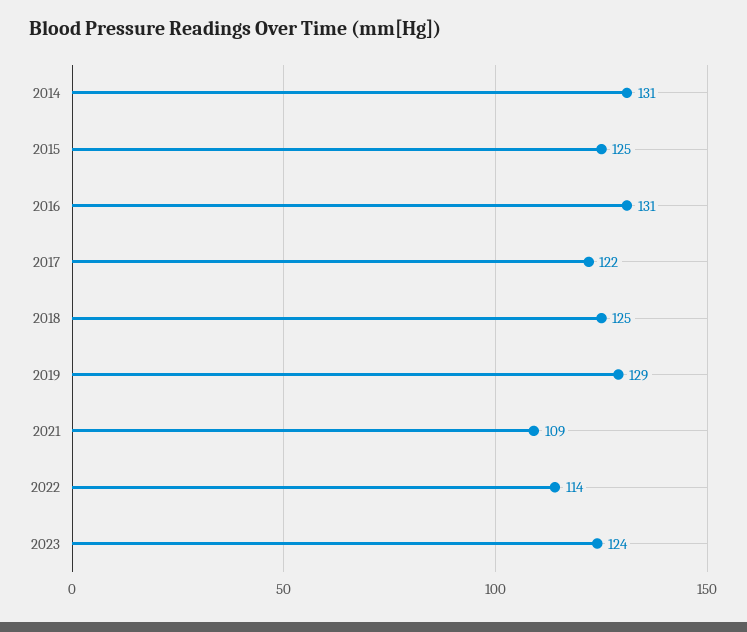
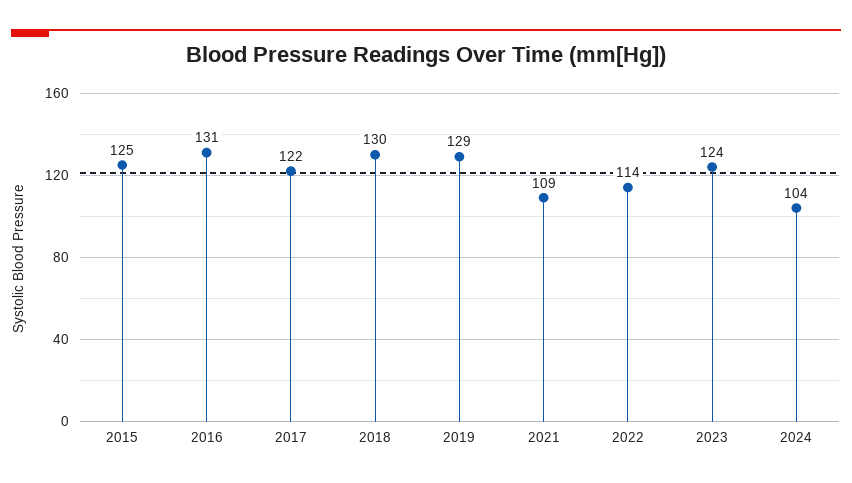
2014: 131 -> none
2018: 125 -> 130
2024: none -> 104

